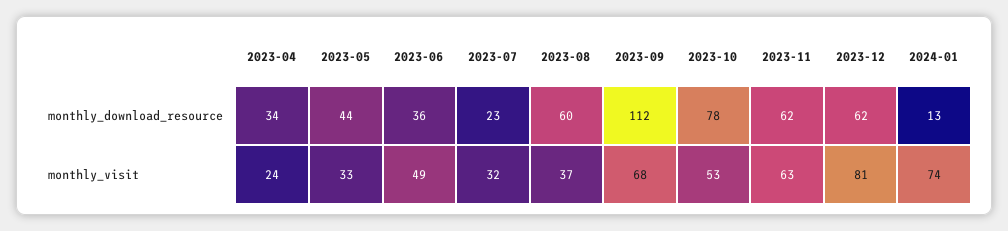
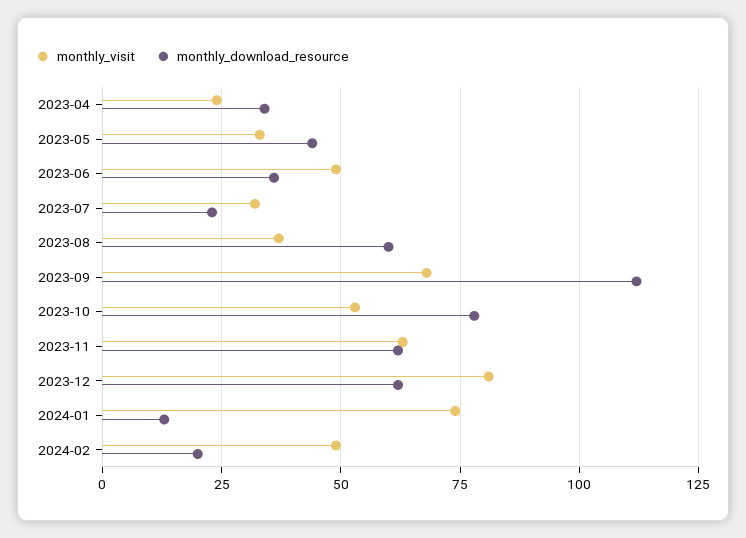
monthly_visit, 2024-02: none -> 50
monthly_download_resource, 2024-02: none -> 20

